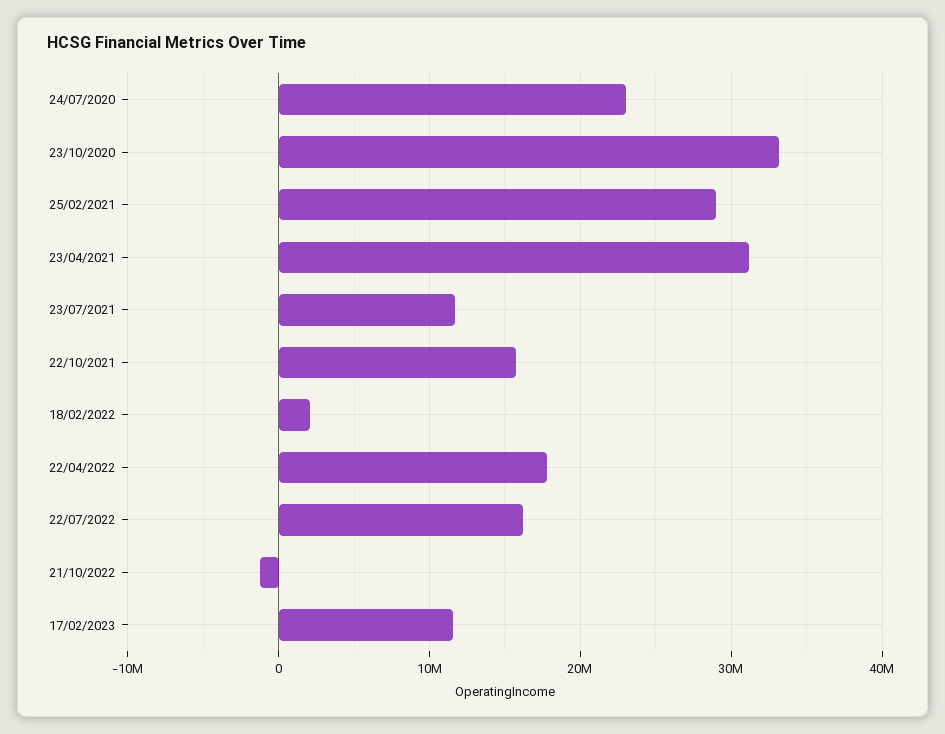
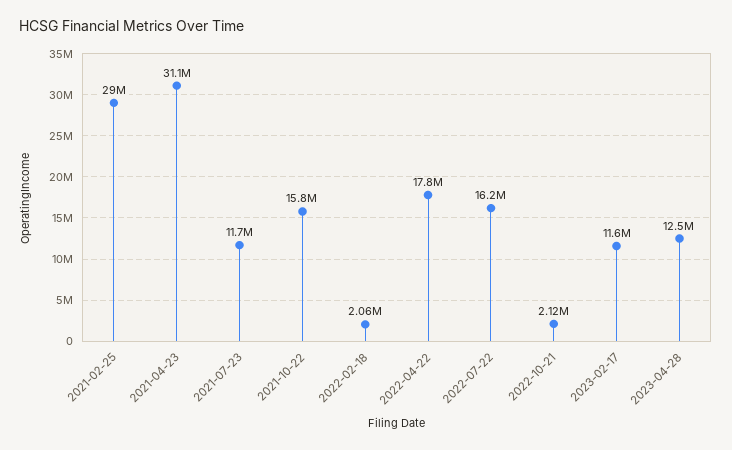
24/07/2020: 23000000 -> none
23/10/2020: 33000000 -> none
21/10/2022: -1000000 -> 2120000
2023-04-28: none -> 12500000

